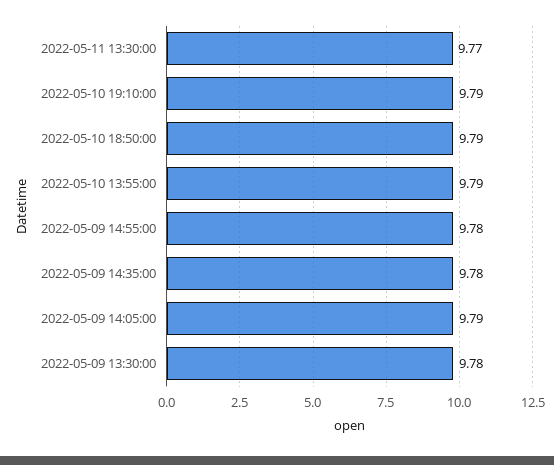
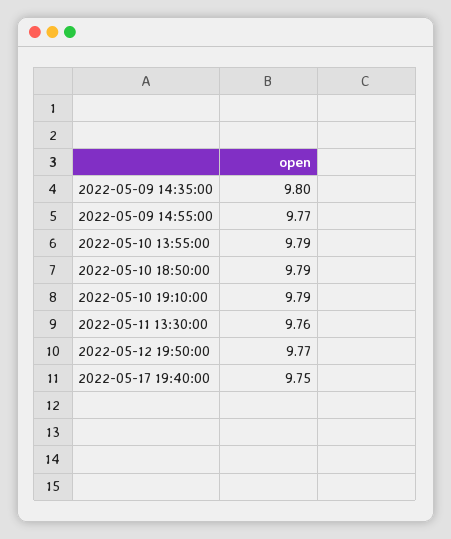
2022-05-11 13:30:00: 9.77 -> 9.76
2022-05-09 14:55:00: 9.78 -> 9.77
2022-05-09 14:35:00: 9.78 -> 9.8
2022-05-09 14:05:00: 9.79 -> none
2022-05-09 13:30:00: 9.78 -> none
2022-05-12 19:50:00: none -> 9.77
2022-05-17 19:40:00: none -> 9.75

